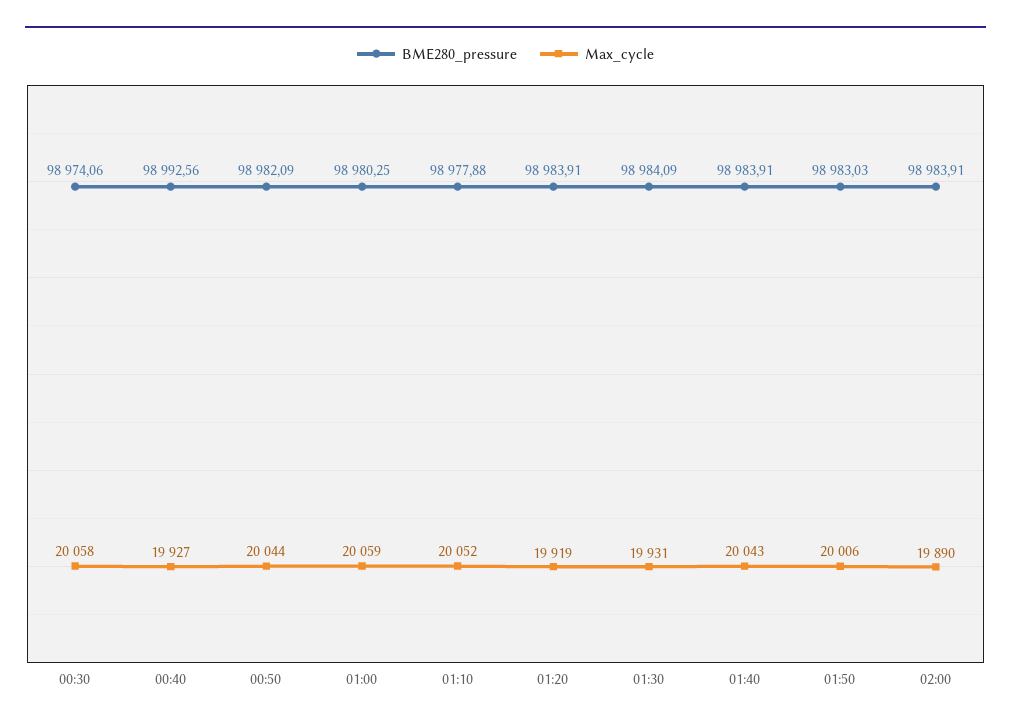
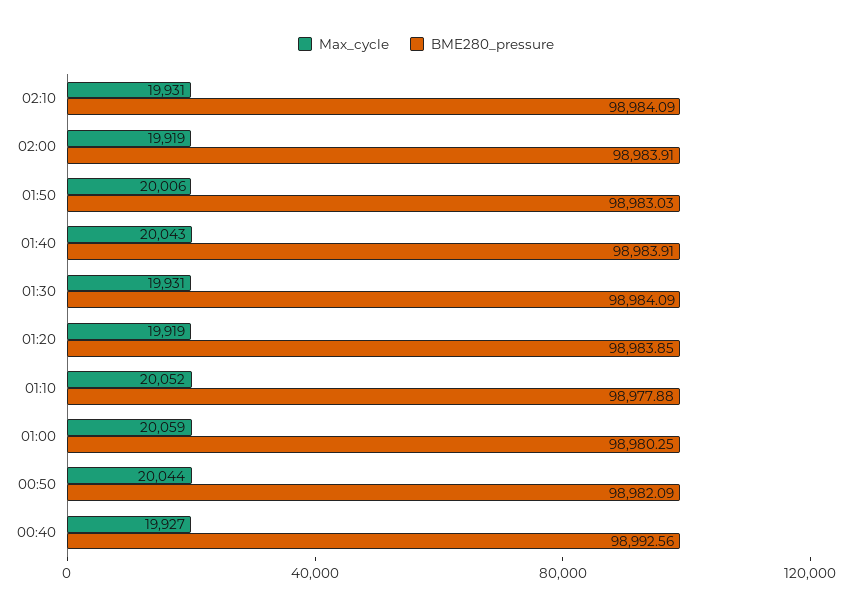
BME280_pressure, 00:30: 98974.06 -> none
Max_cycle, 00:30: 20058 -> none
BME280_pressure, 01:20: 98983.91 -> 98983.85
Max_cycle, 02:00: 19890 -> 19919
Max_cycle, 02:10: none -> 19931
BME280_pressure, 02:10: none -> 98984.09

